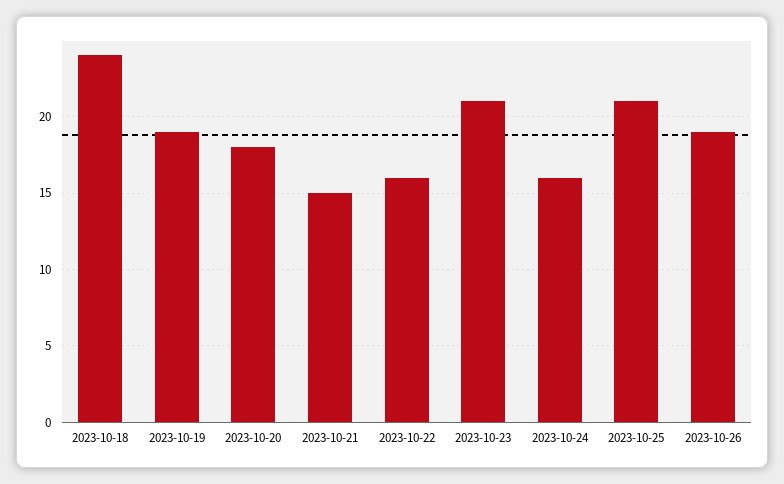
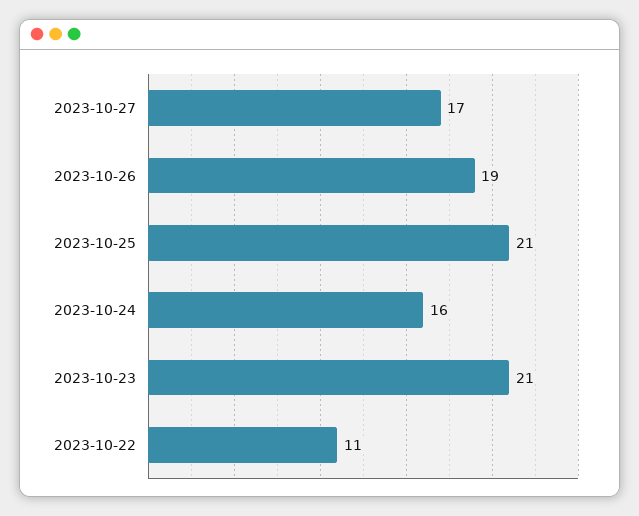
2023-10-18: 24 -> none
2023-10-19: 19 -> none
2023-10-20: 18 -> none
2023-10-21: 15 -> none
2023-10-22: 16 -> 11
2023-10-27: none -> 17

